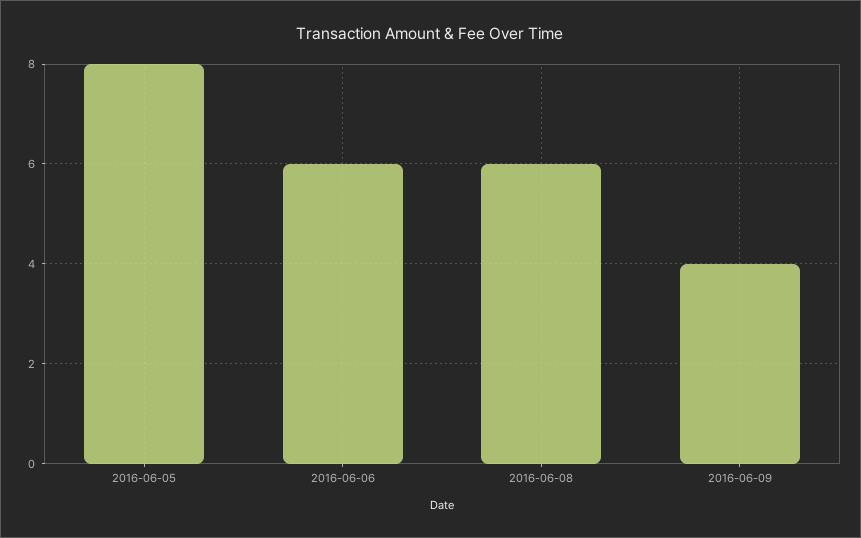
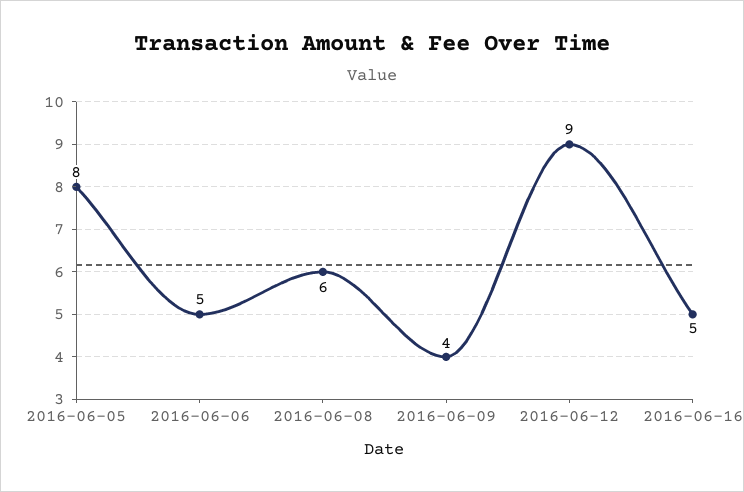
2016-06-06: 6 -> 5
2016-06-12: none -> 9
2016-06-16: none -> 5

